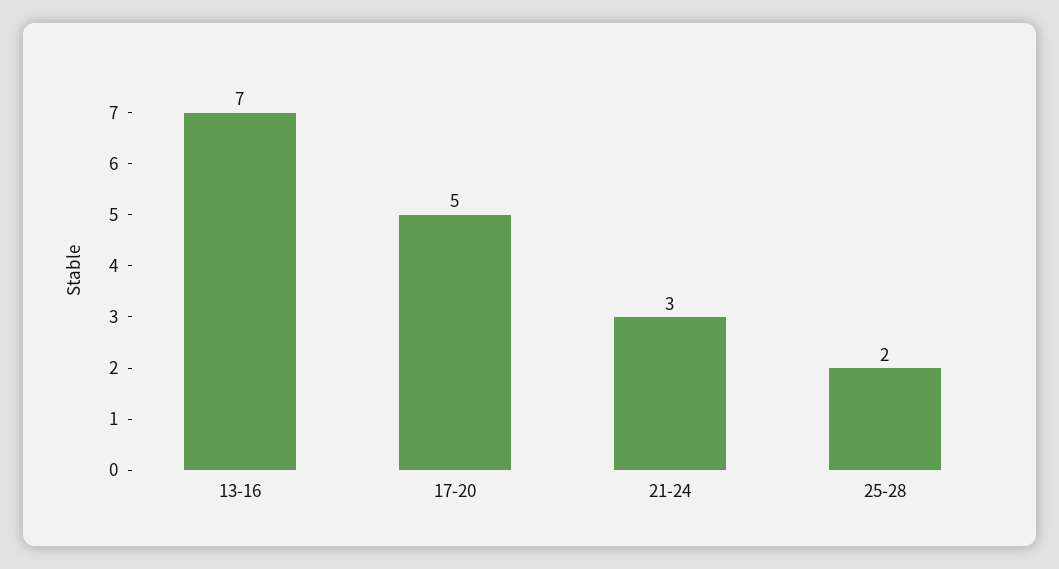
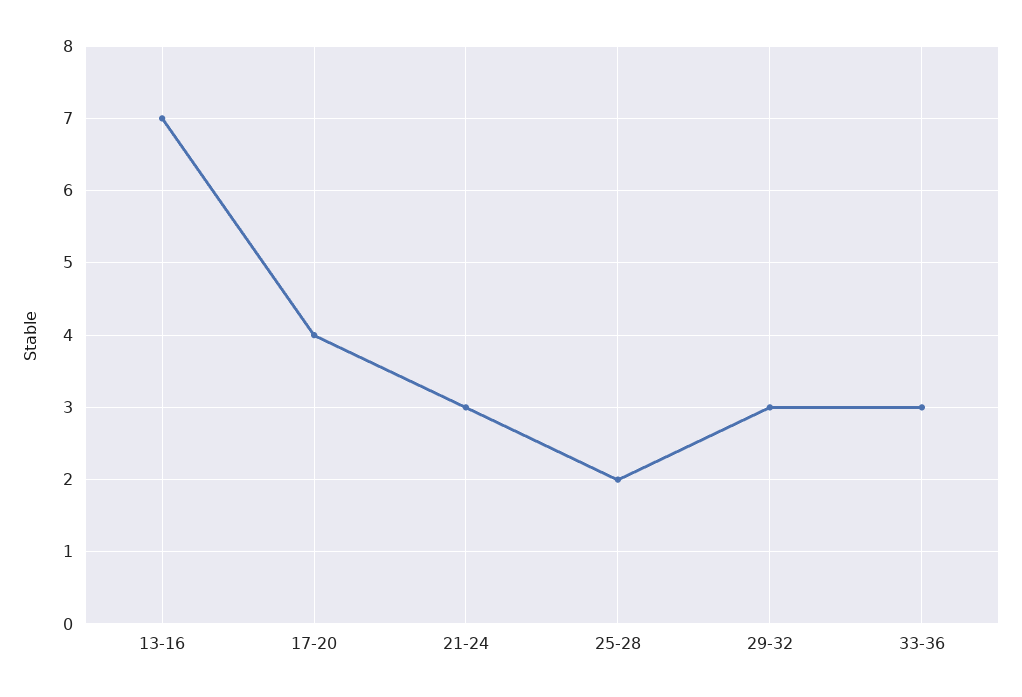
17-20: 5 -> 4
29-32: none -> 3
33-36: none -> 3

